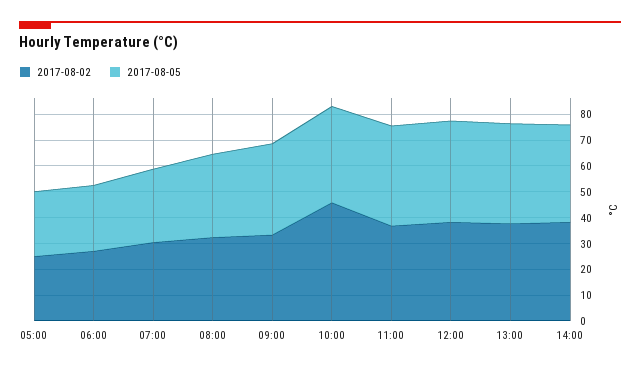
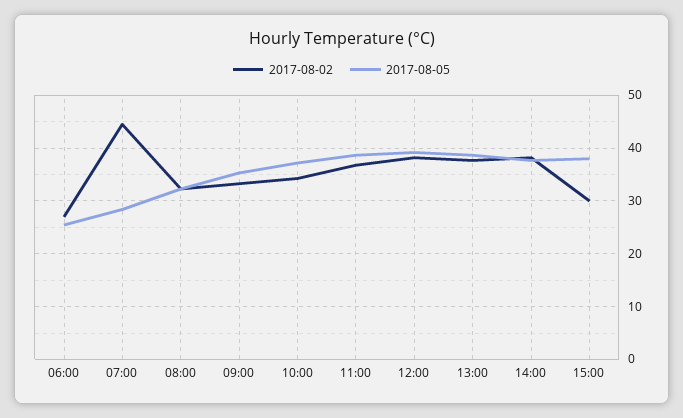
2017-08-02, 05:00: 25 -> none
2017-08-05, 05:00: 25 -> none
2017-08-02, 07:00: 30 -> 44
2017-08-02, 10:00: 45 -> 34
2017-08-02, 15:00: none -> 30
2017-08-05, 15:00: none -> 38

